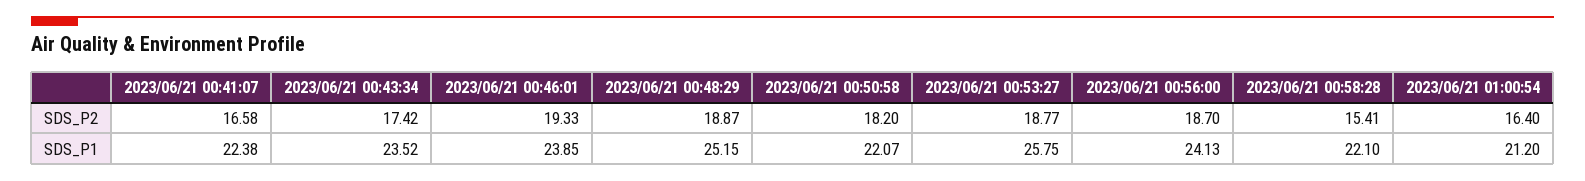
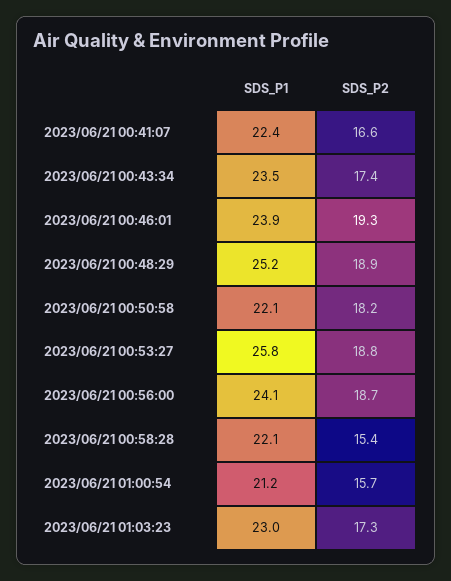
2023/06/21 01:00:54, SDS_P2: 16.4 -> 15.7
2023/06/21 01:03:23, SDS_P1: none -> 23
2023/06/21 01:03:23, SDS_P2: none -> 17.3

